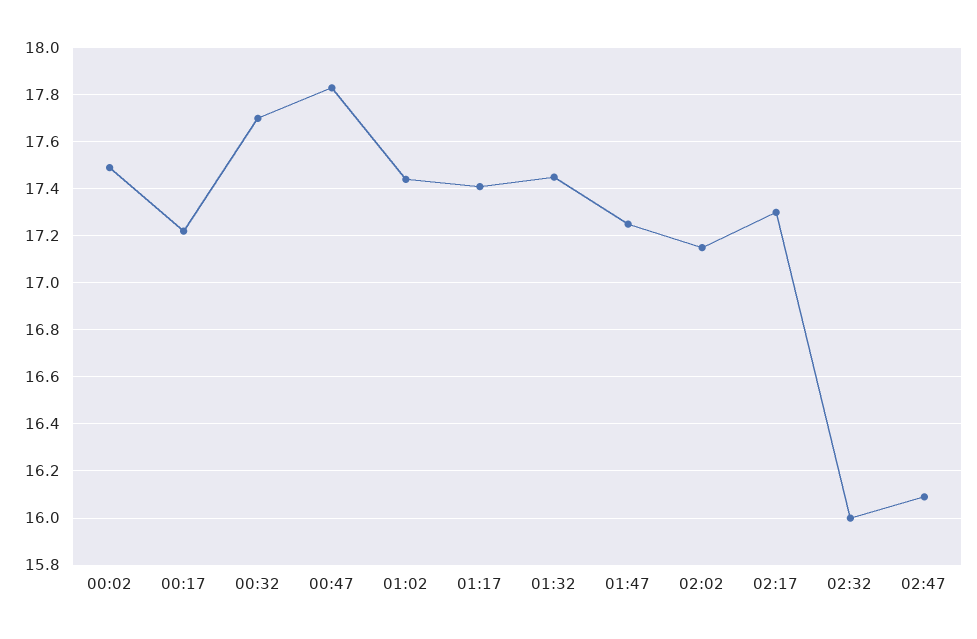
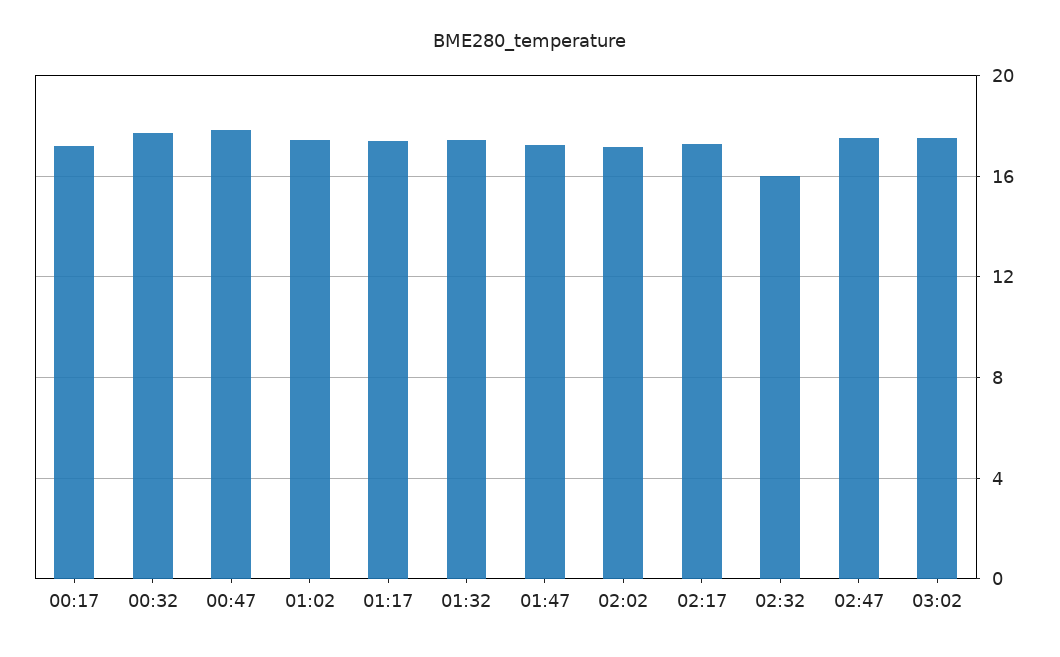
00:02: 17.5 -> none
02:47: 16.1 -> 17.5
03:02: none -> 17.5

